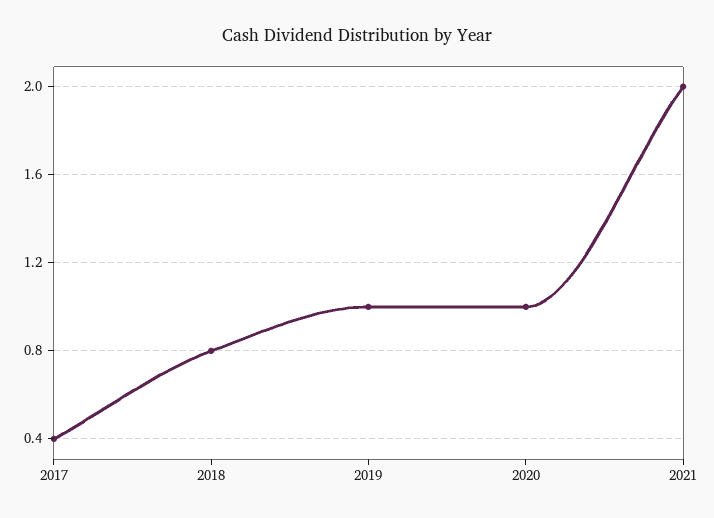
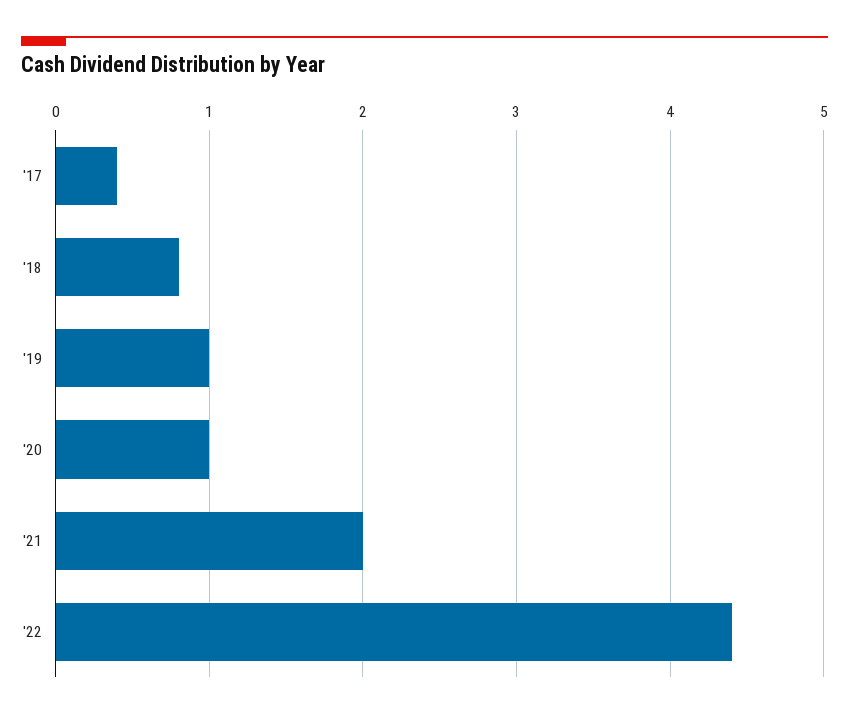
'22: none -> 4.4

